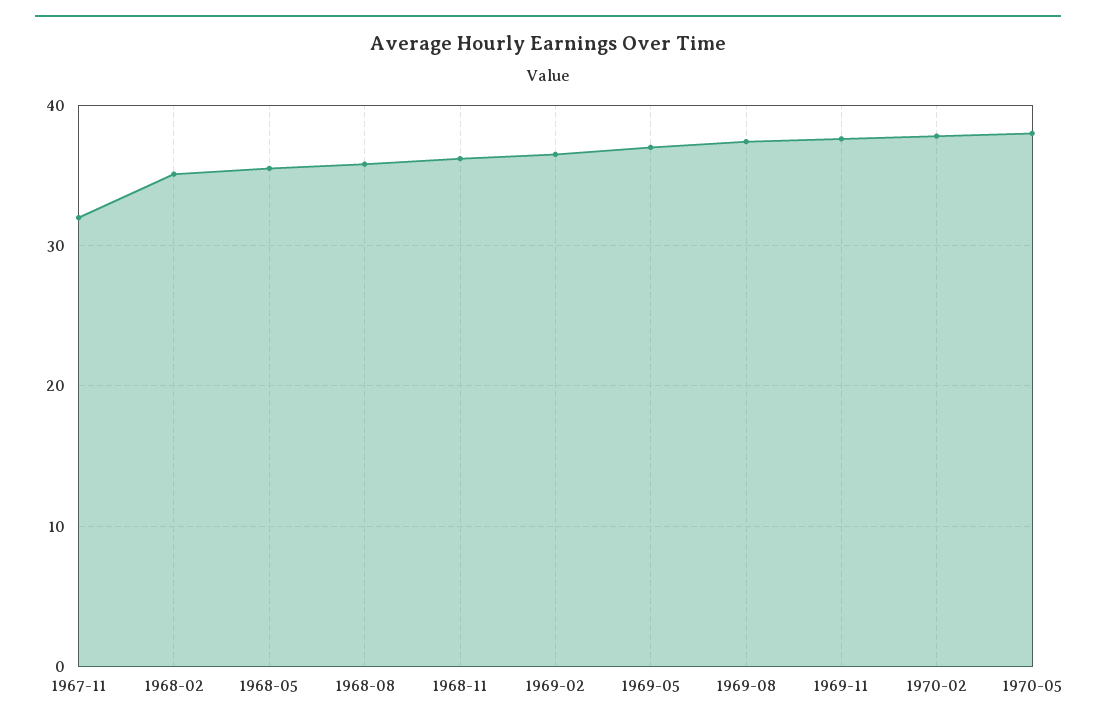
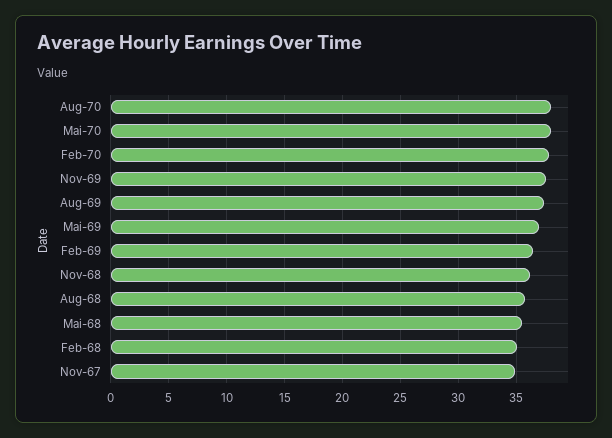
1967-11: 32 -> 35
Aug-70: none -> 38

